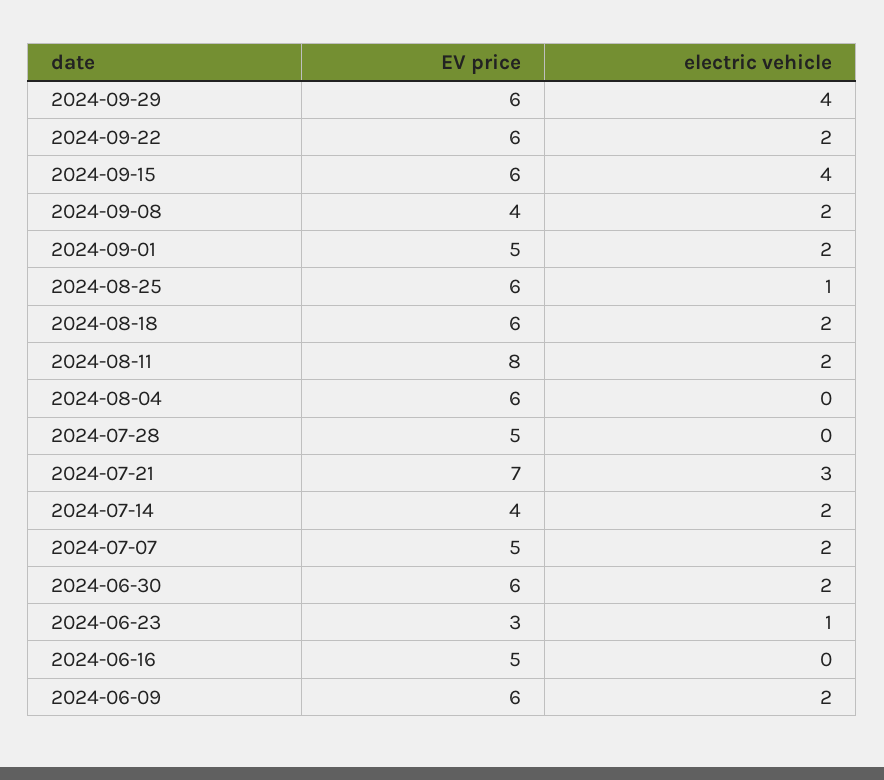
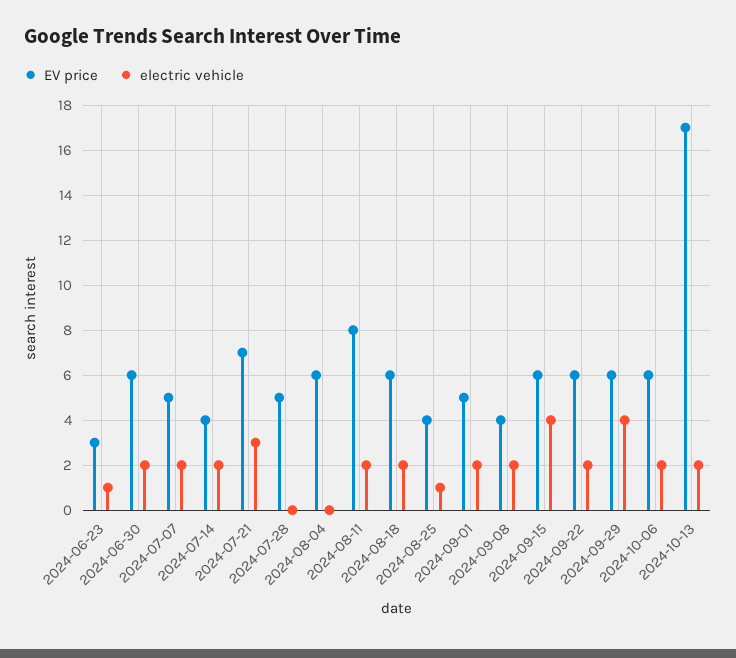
EV price, 2024-08-25: 6 -> 4
EV price, 2024-06-16: 5 -> none
electric vehicle, 2024-06-16: 0 -> none
EV price, 2024-06-09: 6 -> none
electric vehicle, 2024-06-09: 2 -> none
EV price, 2024-10-06: none -> 6
electric vehicle, 2024-10-06: none -> 2
EV price, 2024-10-13: none -> 17
electric vehicle, 2024-10-13: none -> 2

